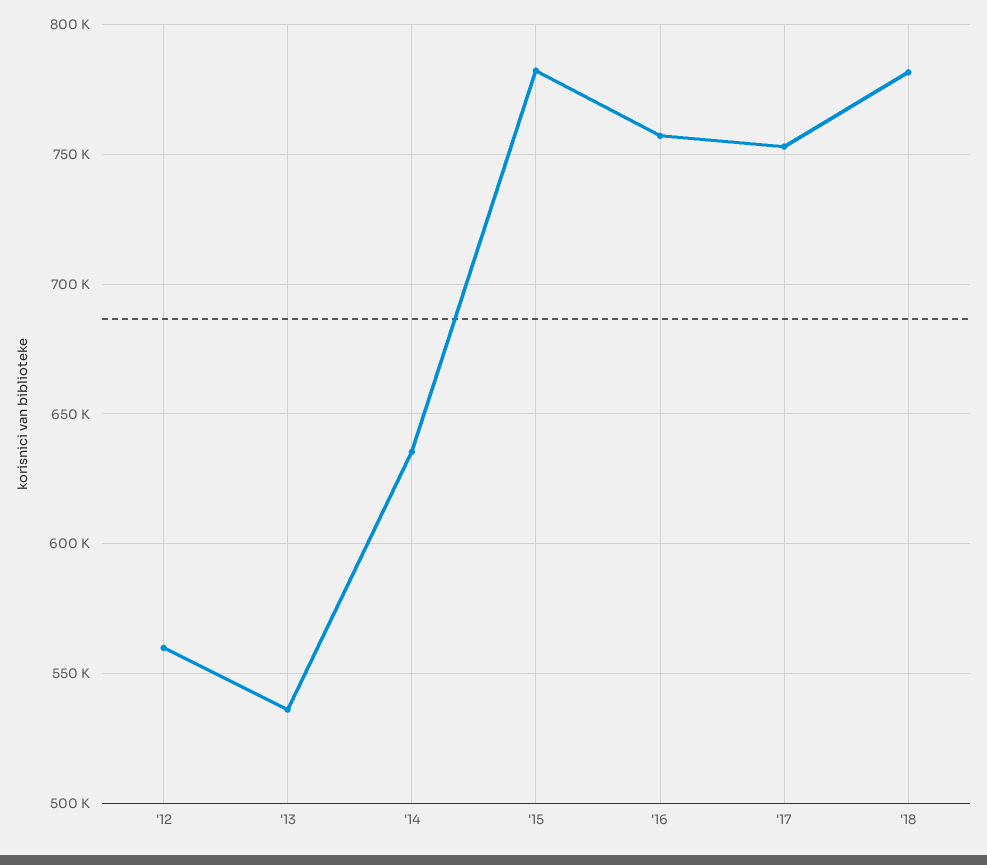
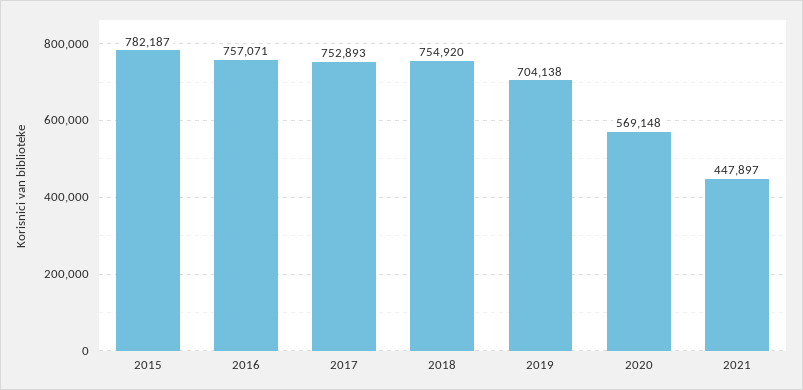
'12: 560000 -> none
'13: 535000 -> none
'14: 635000 -> none
'18: 780000 -> 754920
2019: none -> 704138
2020: none -> 569148
2021: none -> 447897

